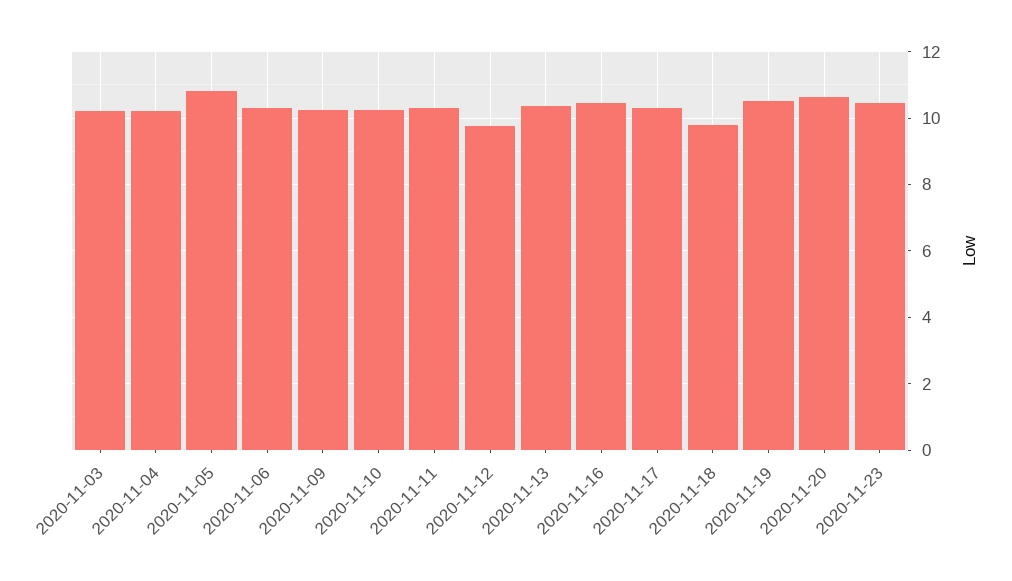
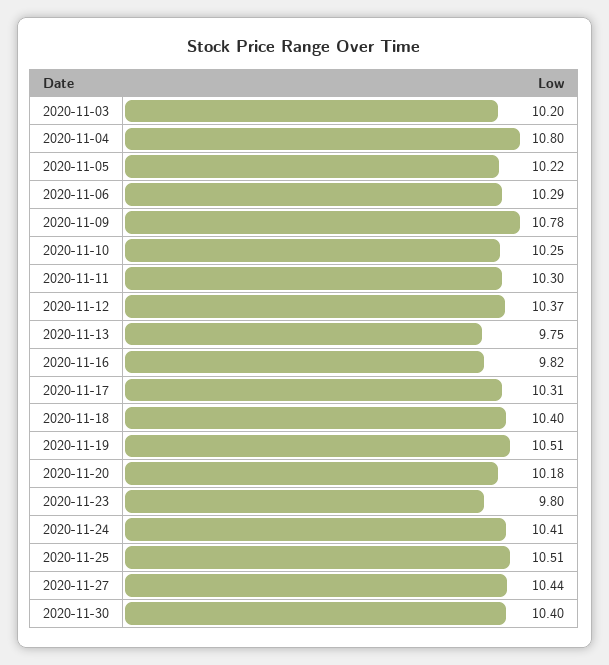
2020-11-04: 10.2 -> 10.8
2020-11-05: 10.8 -> 10.22
2020-11-09: 10.2 -> 10.78
2020-11-12: 9.8 -> 10.37
2020-11-13: 10.4 -> 9.75
2020-11-16: 10.4 -> 9.82
2020-11-18: 9.8 -> 10.4
2020-11-20: 10.6 -> 10.18
2020-11-23: 10.4 -> 9.8
2020-11-24: none -> 10.41
2020-11-25: none -> 10.51
2020-11-27: none -> 10.44
2020-11-30: none -> 10.4

